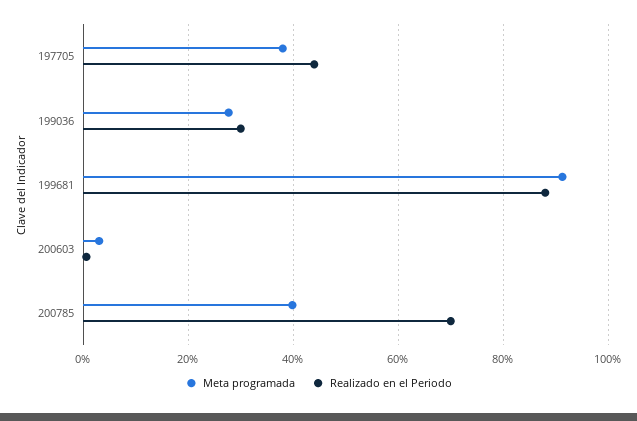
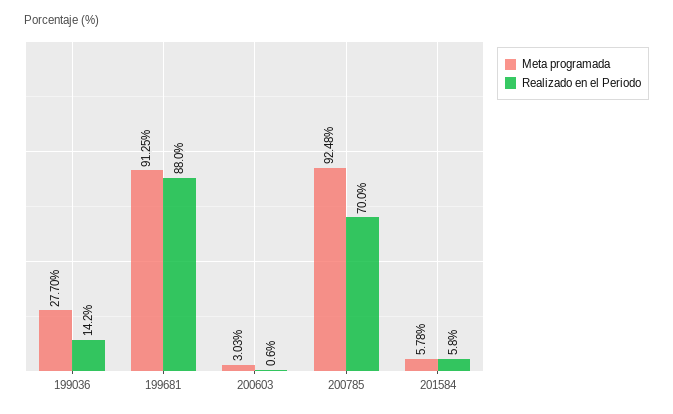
Meta programada, 197705: 38 -> none
Realizado en el Periodo, 197705: 44 -> none
Realizado en el Periodo, 199036: 30 -> 14.2
Meta programada, 200785: 40 -> 92.48
Meta programada, 201584: none -> 5.78
Realizado en el Periodo, 201584: none -> 5.8

